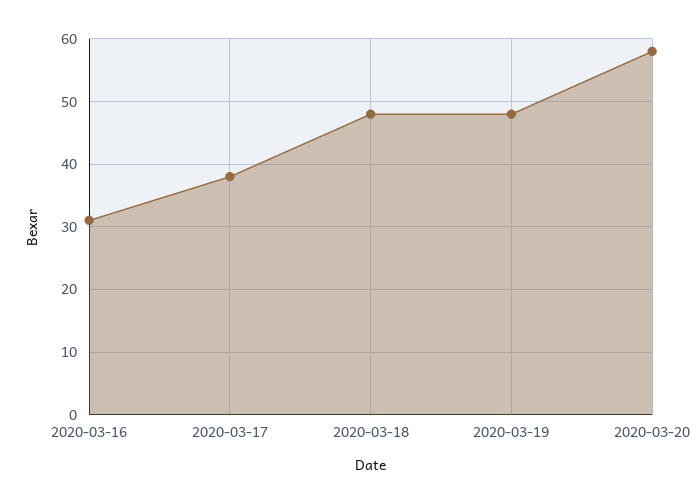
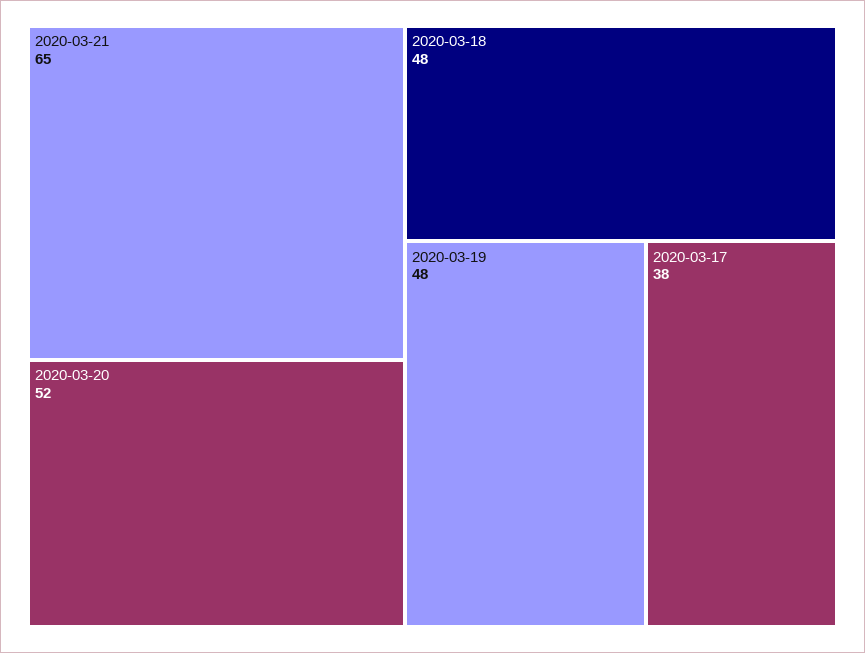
2020-03-16: 31 -> none
2020-03-20: 58 -> 52
2020-03-21: none -> 65

